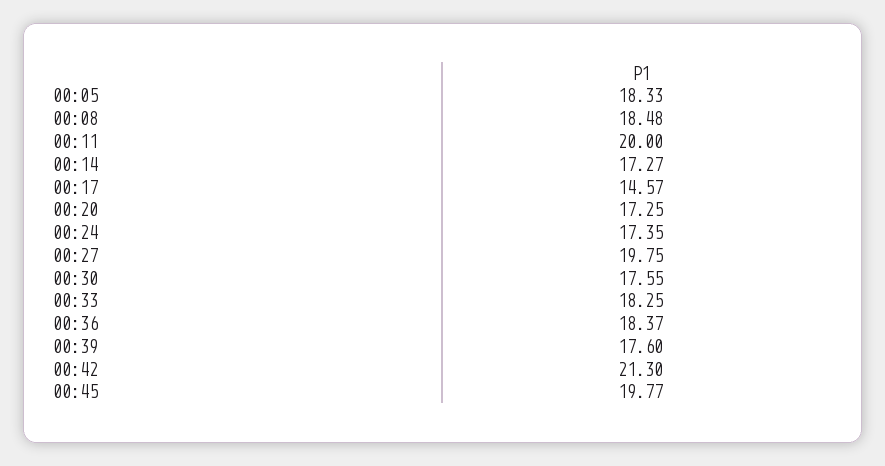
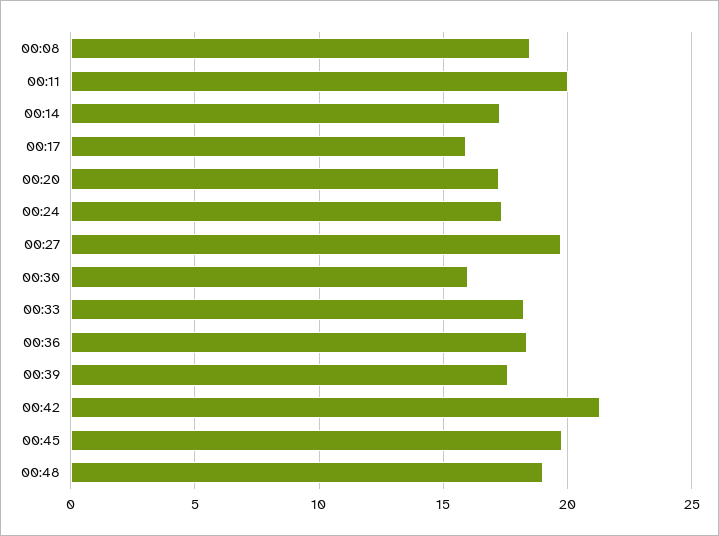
00:05: 18.33 -> none
00:17: 14.57 -> 16
00:30: 17.55 -> 16
00:48: none -> 19

